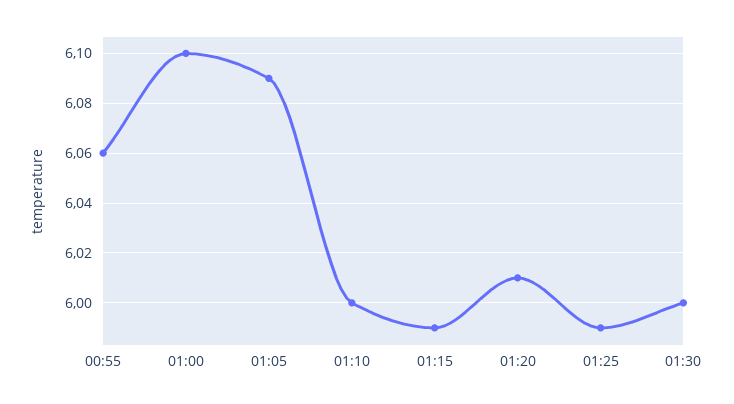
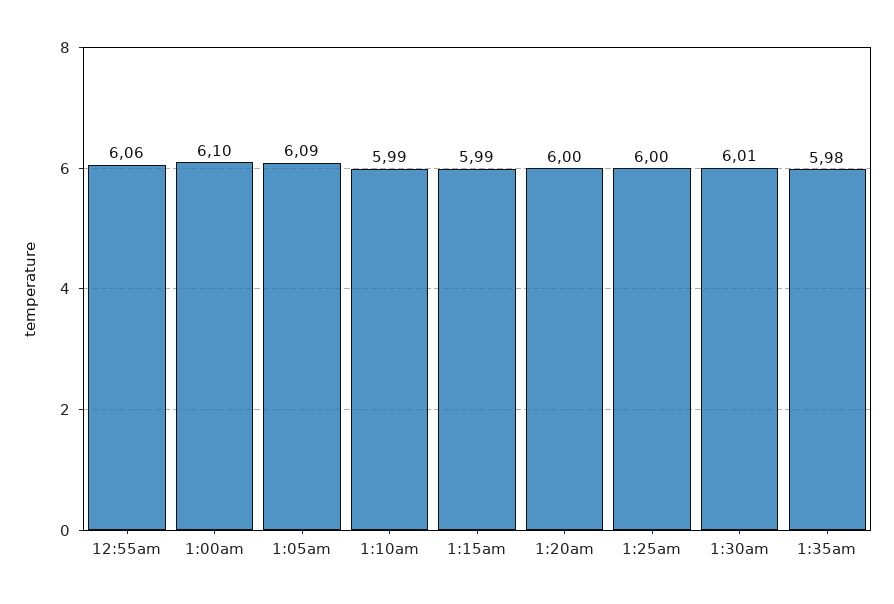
01:10: 6 -> 5.99
01:20: 6.01 -> 6
01:25: 5.99 -> 6
01:30: 6 -> 6.01
1:35am: none -> 5.98

